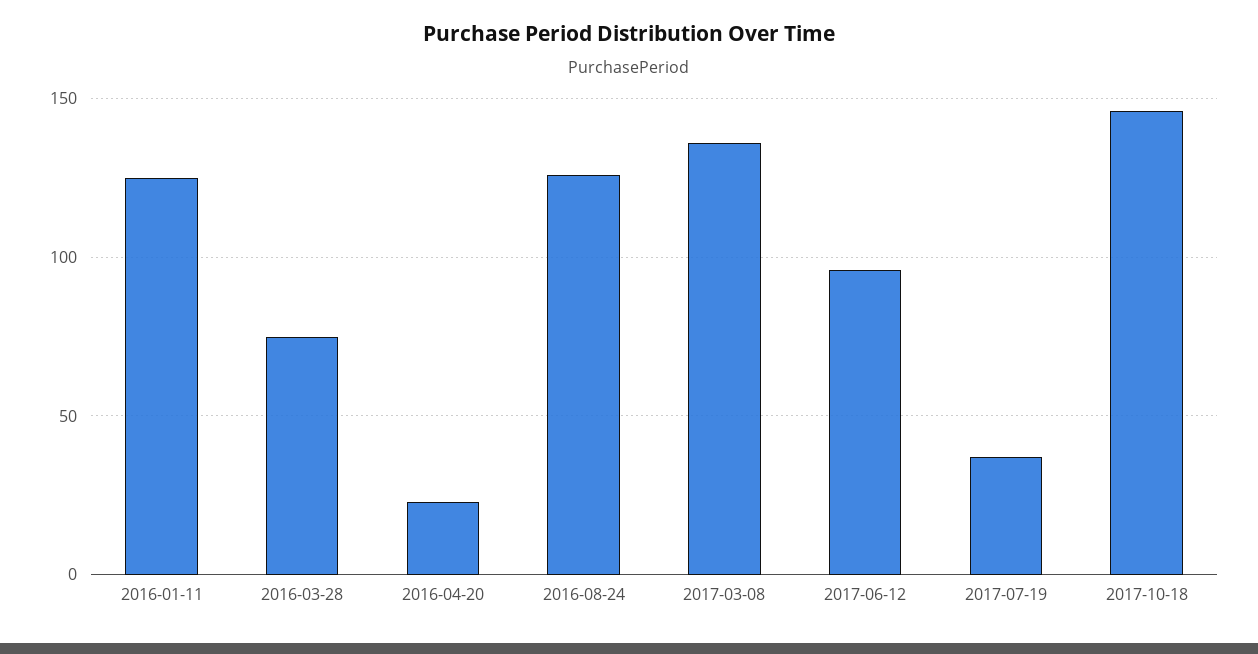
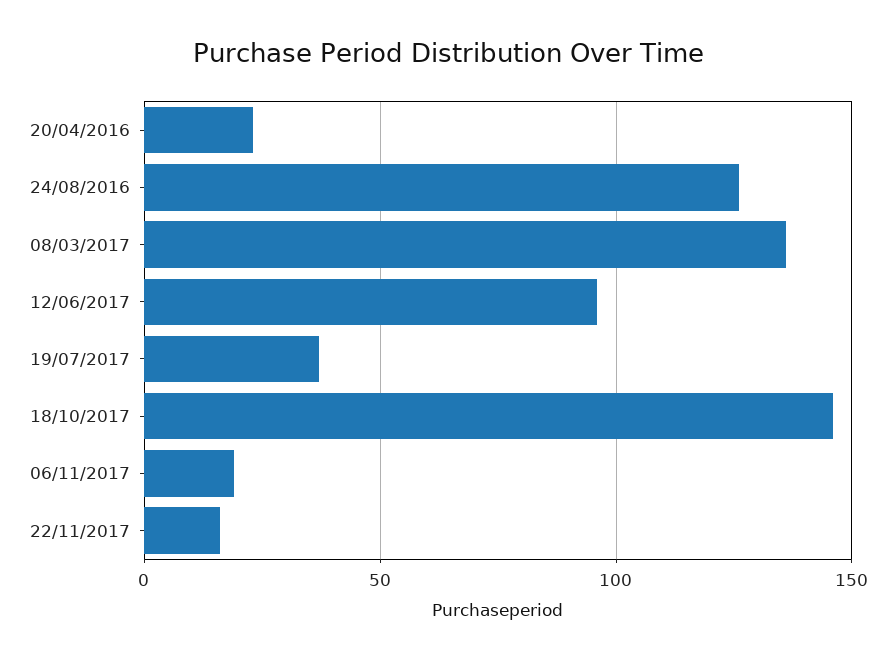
2016-01-11: 125 -> none
2016-03-28: 75 -> none
06/11/2017: none -> 20
22/11/2017: none -> 15

